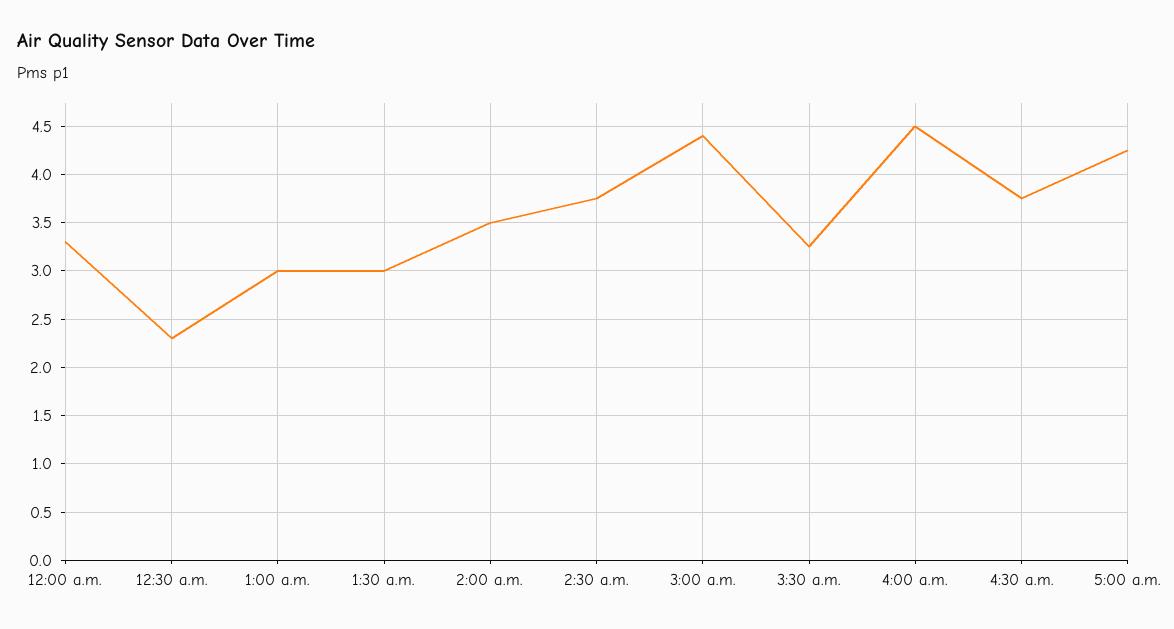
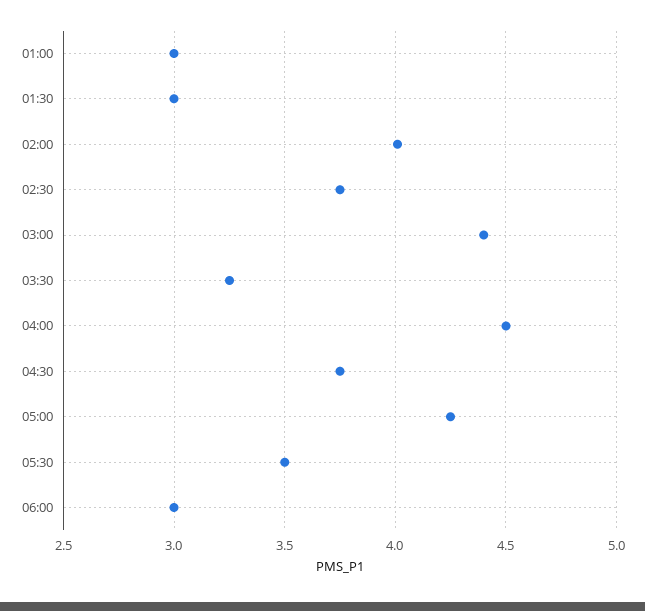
12:00 a.m.: 3.3 -> none
12:30 a.m.: 2.3 -> none
2:00 a.m.: 3.5 -> 4
05:30: none -> 3.5
06:00: none -> 3

